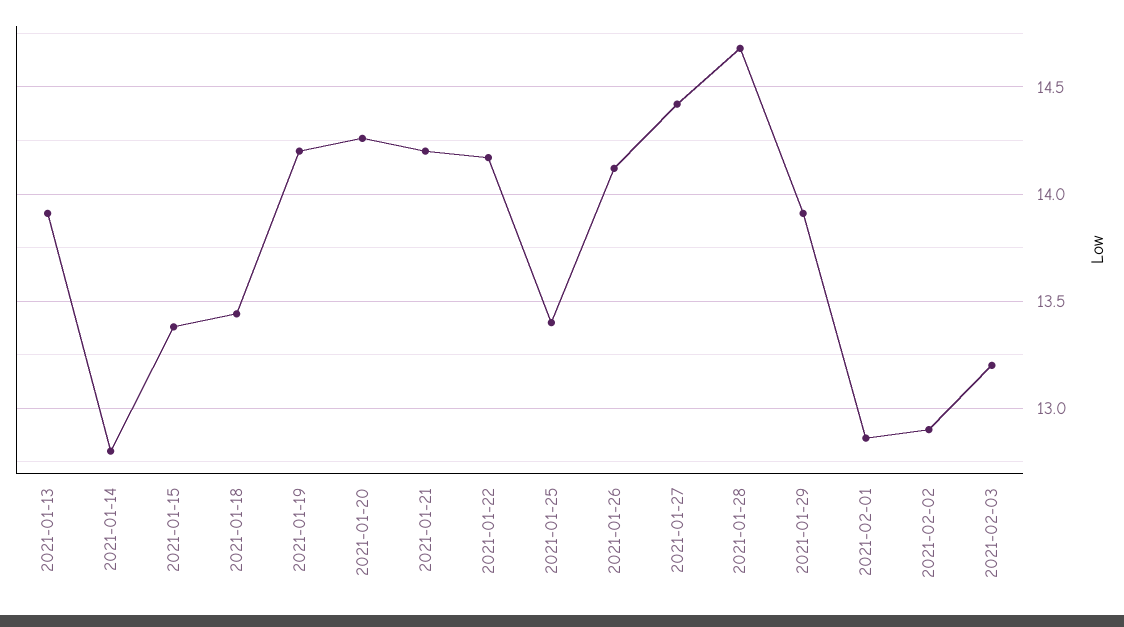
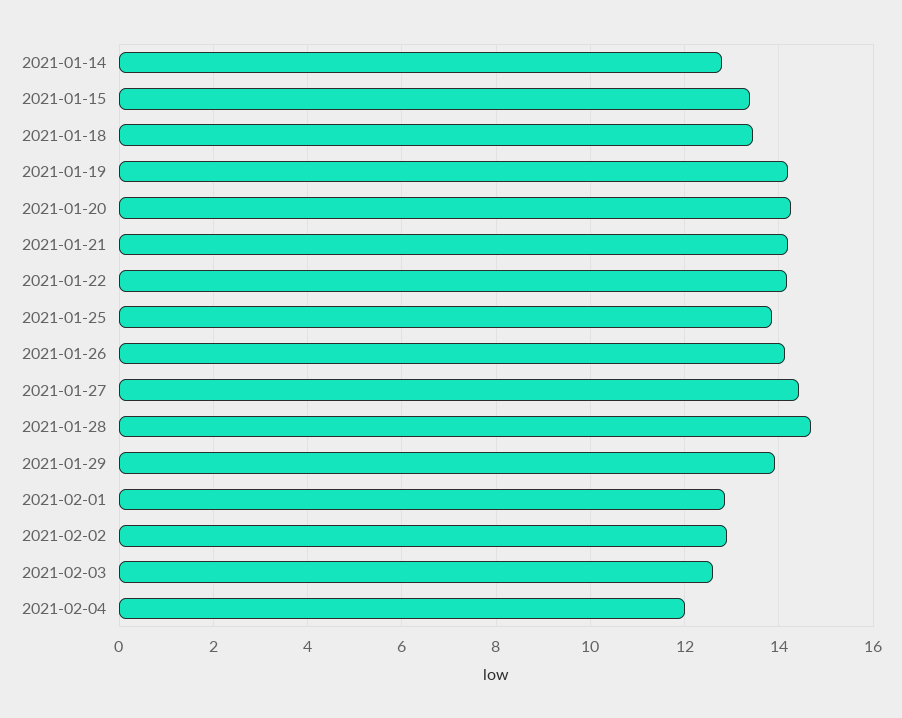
2021-01-13: 13.9 -> none
2021-01-25: 13.4 -> 13.8
2021-02-03: 13.2 -> 12.6
2021-02-04: none -> 12

